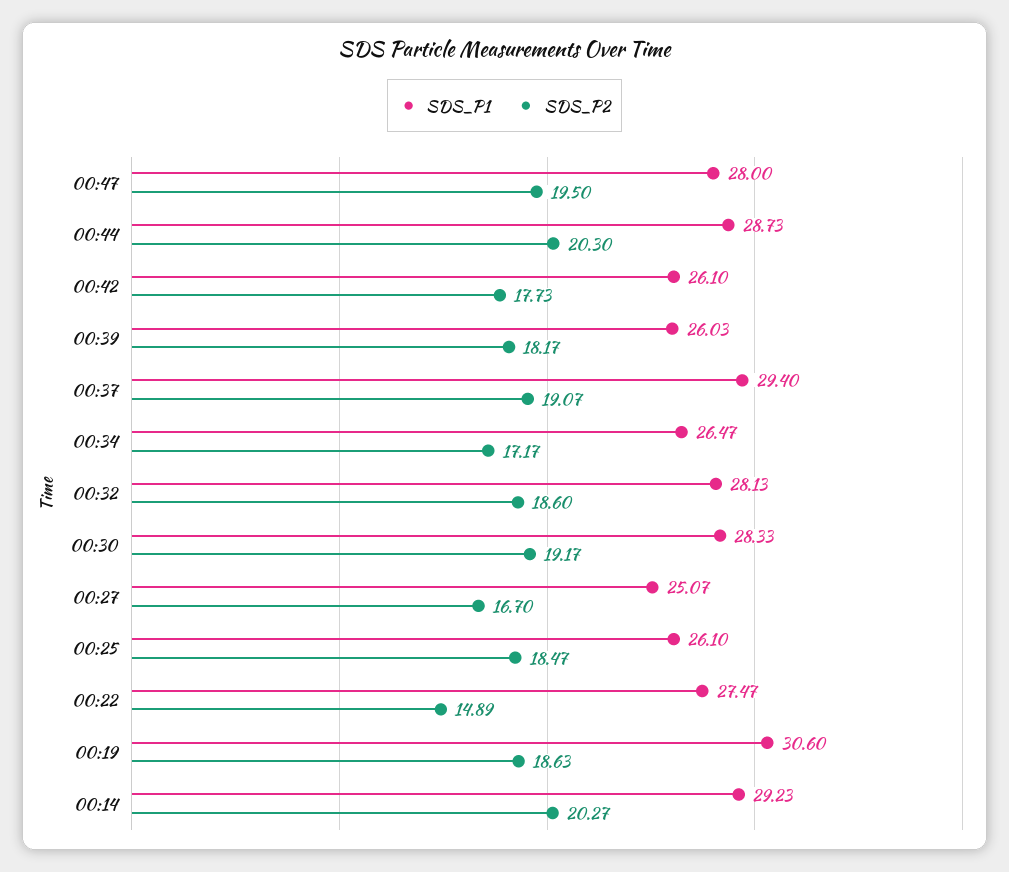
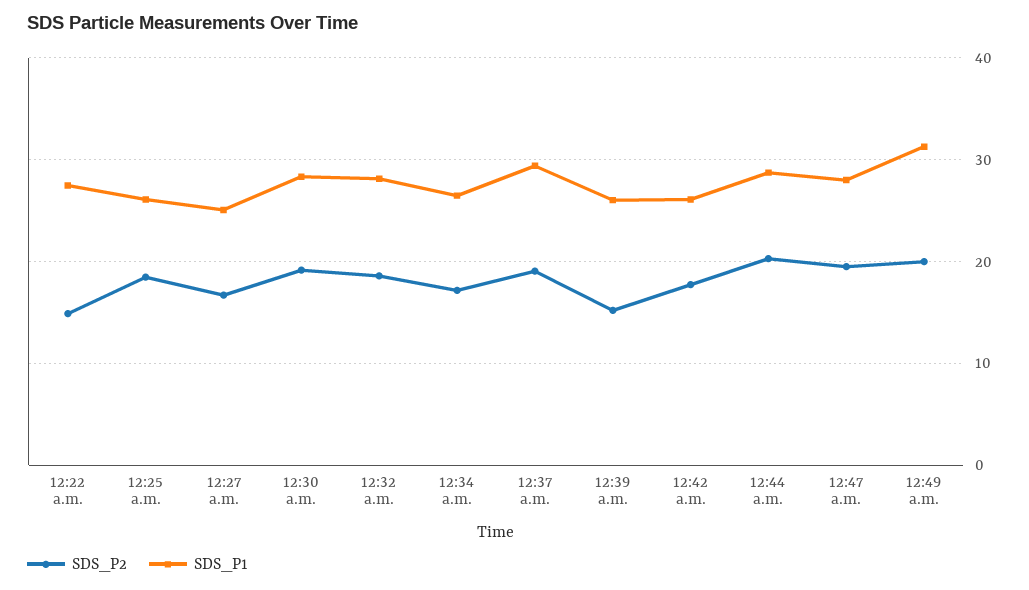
SDS_P2, 00:39: 18.17 -> 15
SDS_P1, 00:19: 30.6 -> none
SDS_P2, 00:19: 18.63 -> none
SDS_P1, 00:14: 29.23 -> none
SDS_P2, 00:14: 20.27 -> none
SDS_P2, 12:49 a.m.: none -> 20
SDS_P1, 12:49 a.m.: none -> 31

